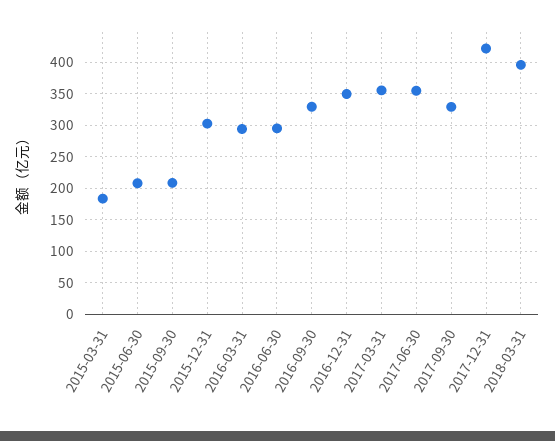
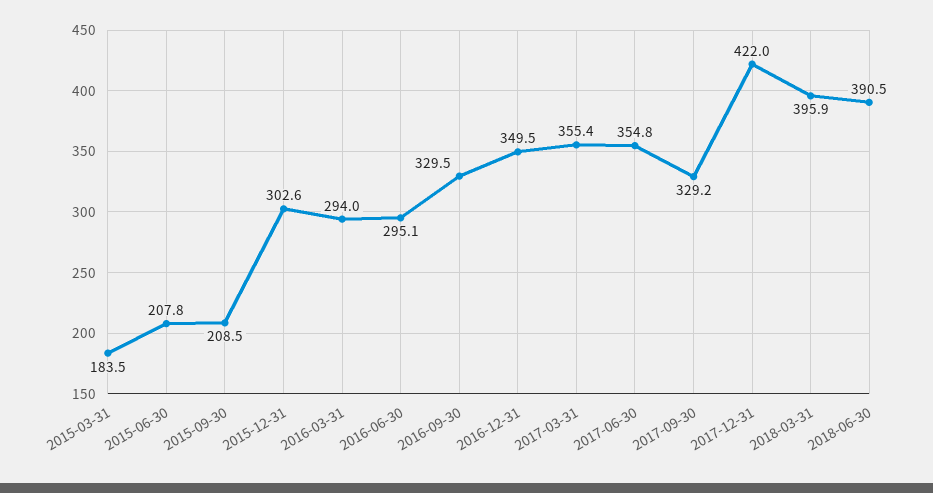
2018-06-30: none -> 390.5

